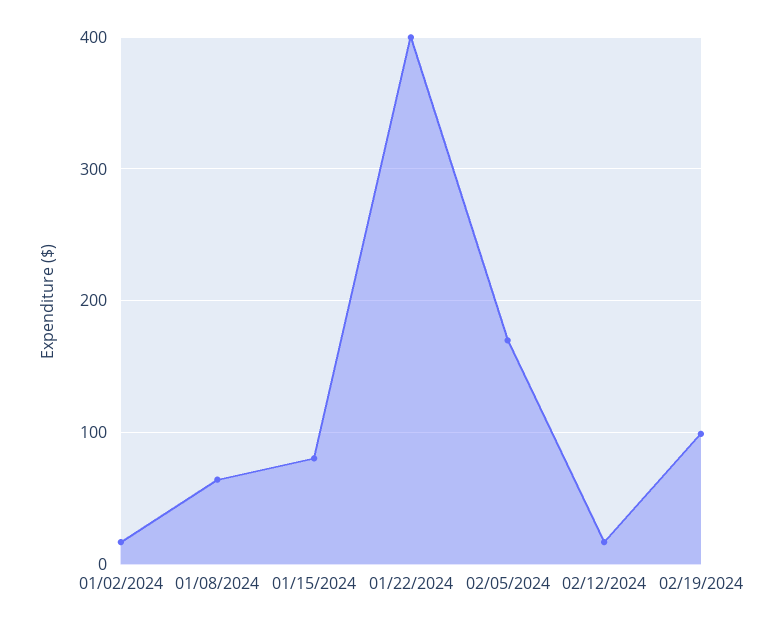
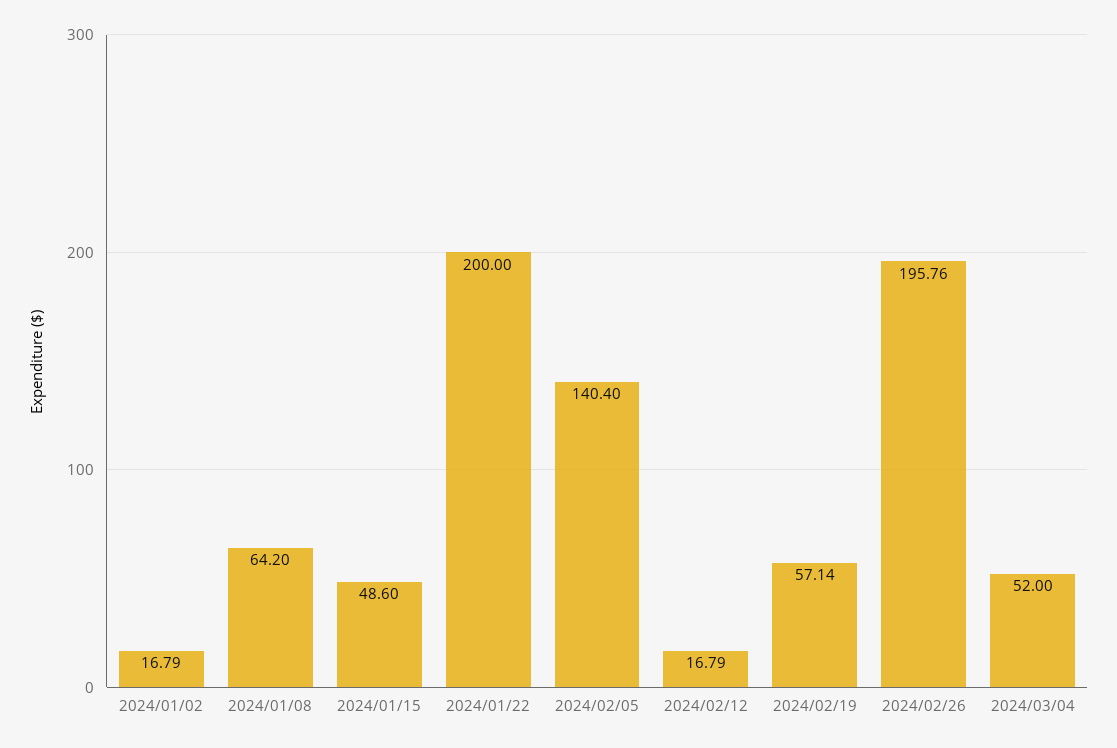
01/15/2024: 80 -> 48.6
01/22/2024: 400 -> 200
02/05/2024: 170 -> 140.4
02/19/2024: 100 -> 57.14
2024/02/26: none -> 195.76
2024/03/04: none -> 52

